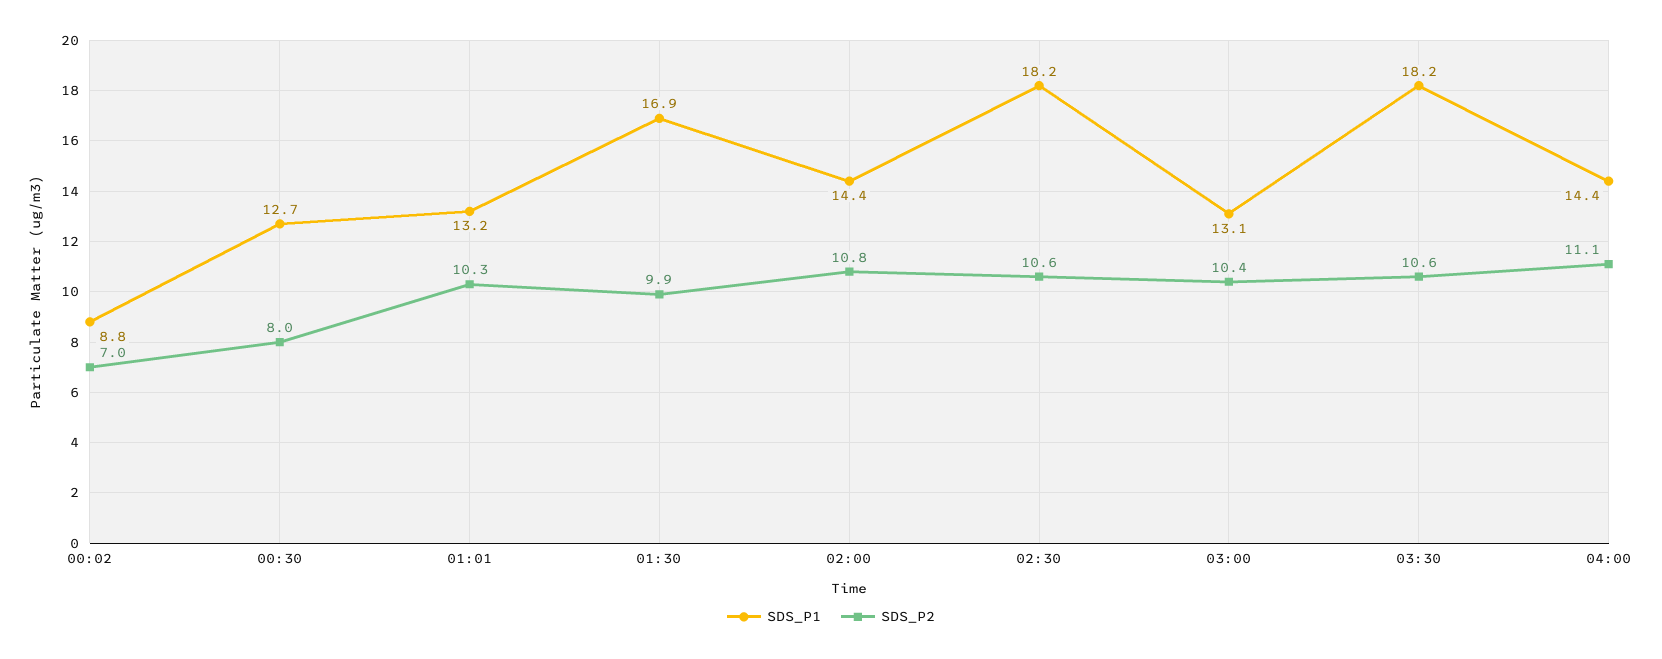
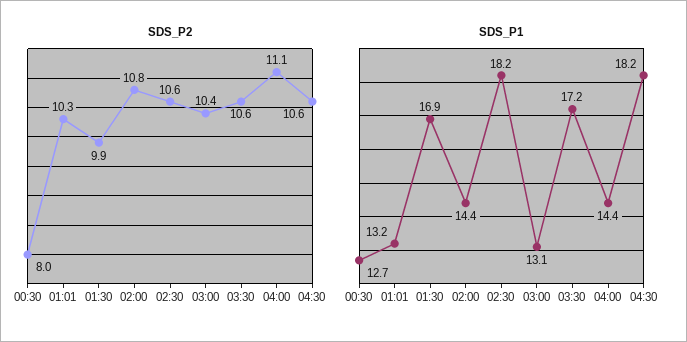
SDS_P1, 00:02: 8.8 -> none
SDS_P2, 00:02: 7 -> none
SDS_P1, 03:30: 18.2 -> 17.2
SDS_P2, 04:30: none -> 10.6
SDS_P1, 04:30: none -> 18.2

